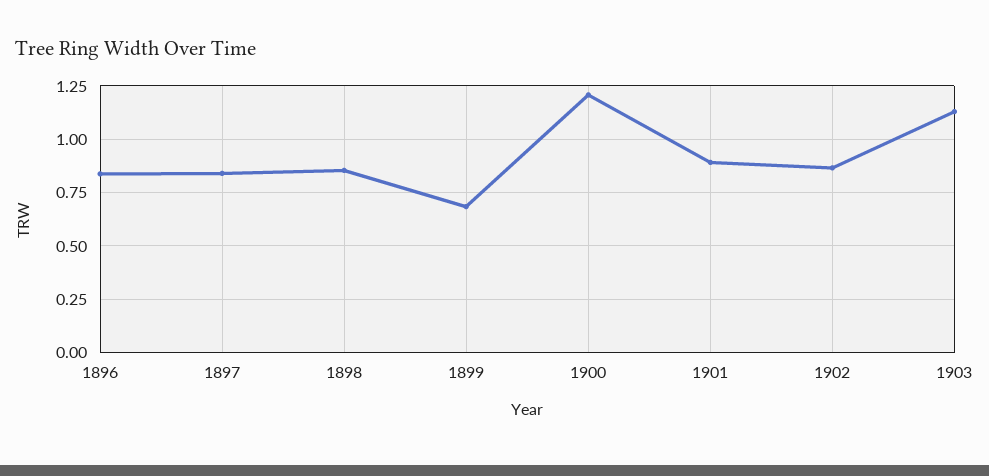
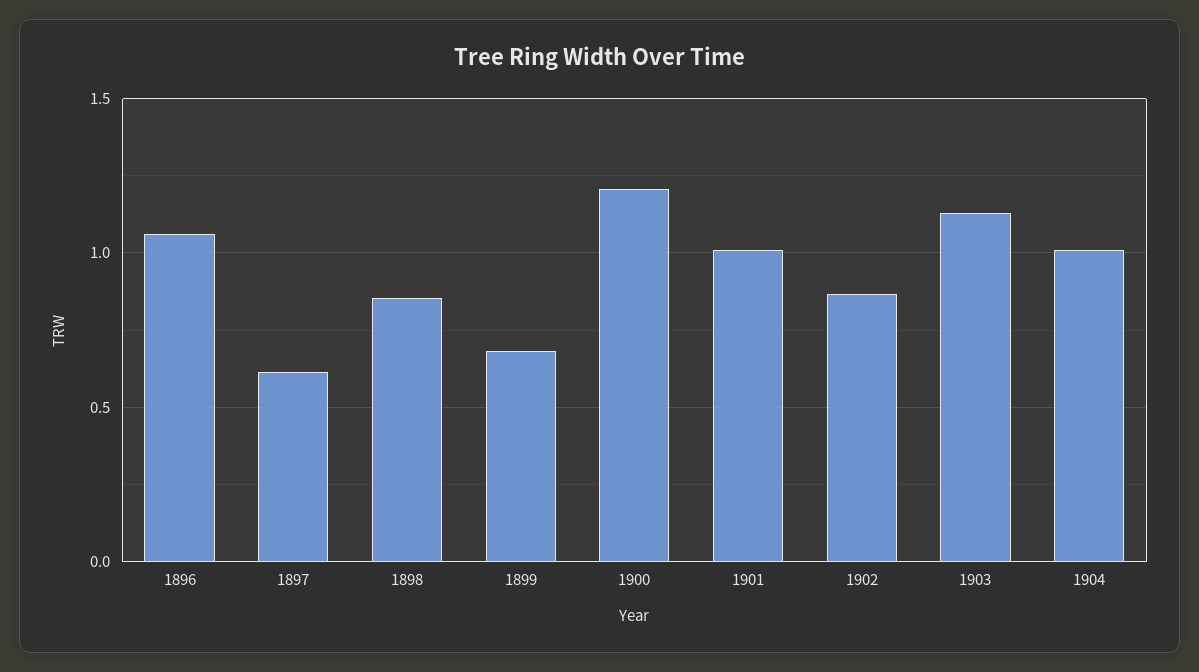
1896: 0.85 -> 1.05
1897: 0.85 -> 0.6
1901: 0.9 -> 1
1904: none -> 1

